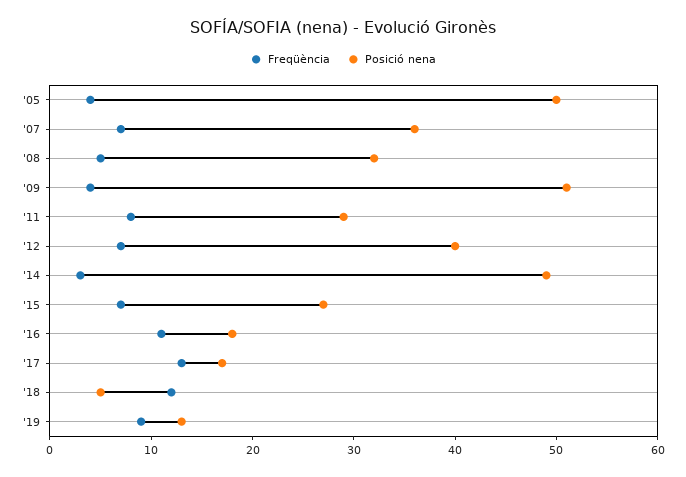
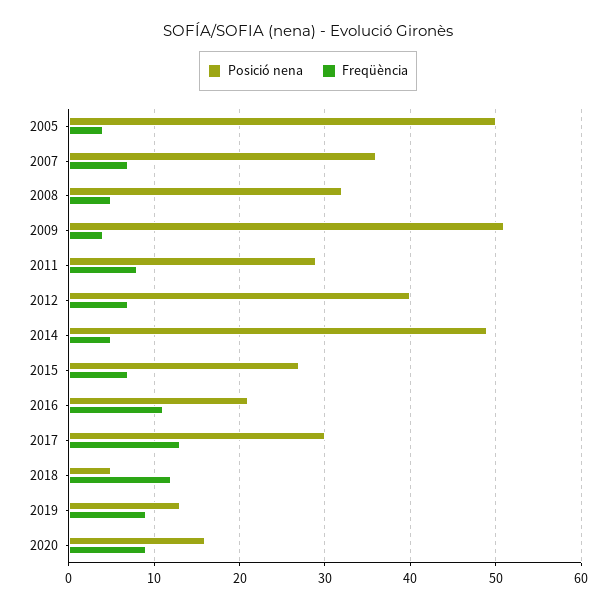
Freqüència, '14: 3 -> 5
Posició nena, '16: 18 -> 21
Posició nena, '17: 17 -> 30
Posició nena, 2020: none -> 16
Freqüència, 2020: none -> 9

